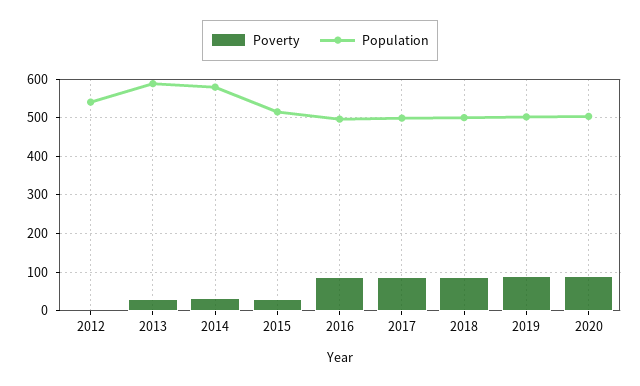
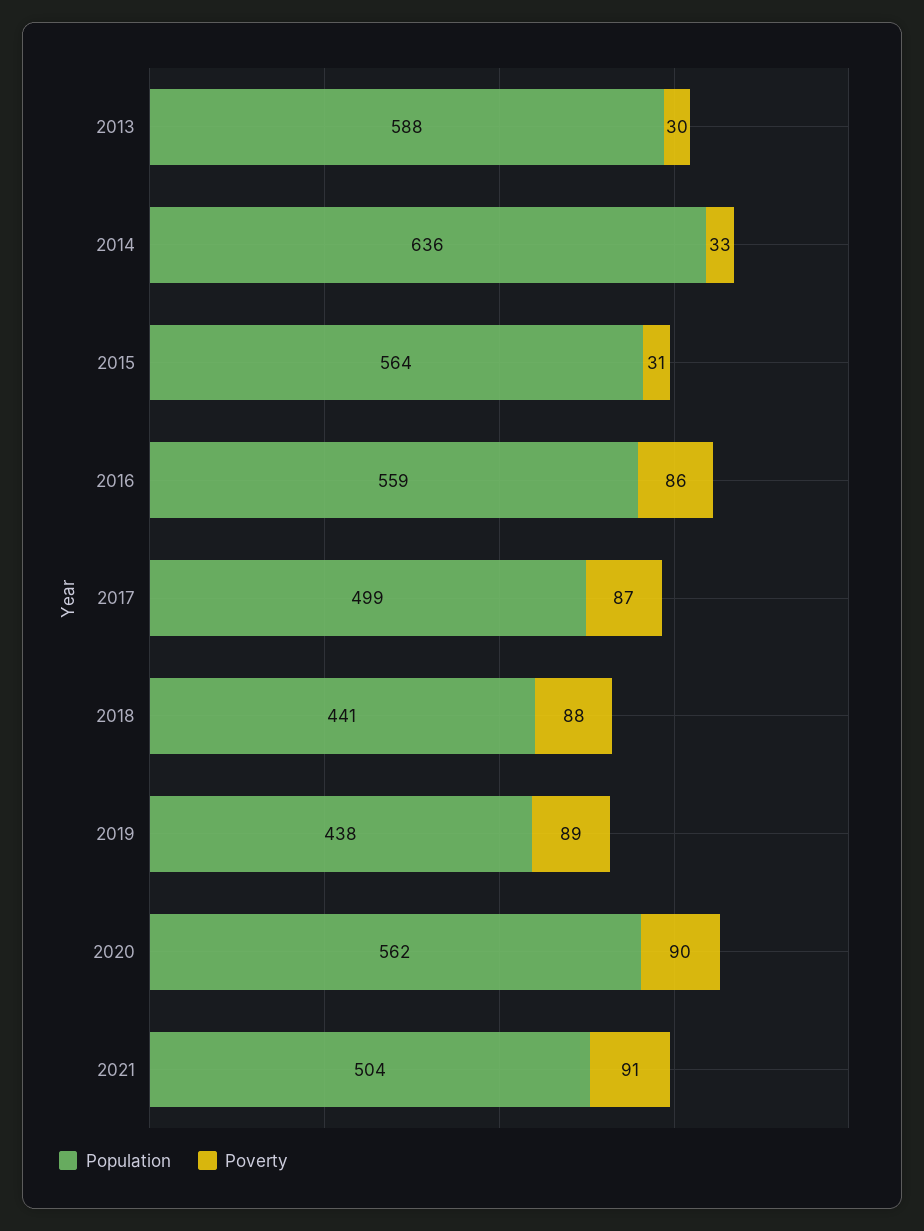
Poverty, 2012: 0 -> none
Population, 2012: 540 -> none
Population, 2014: 580 -> 636
Population, 2015: 520 -> 564
Population, 2016: 500 -> 559
Population, 2018: 500 -> 441
Population, 2019: 500 -> 438
Population, 2020: 500 -> 562
Population, 2021: none -> 504
Poverty, 2021: none -> 91

